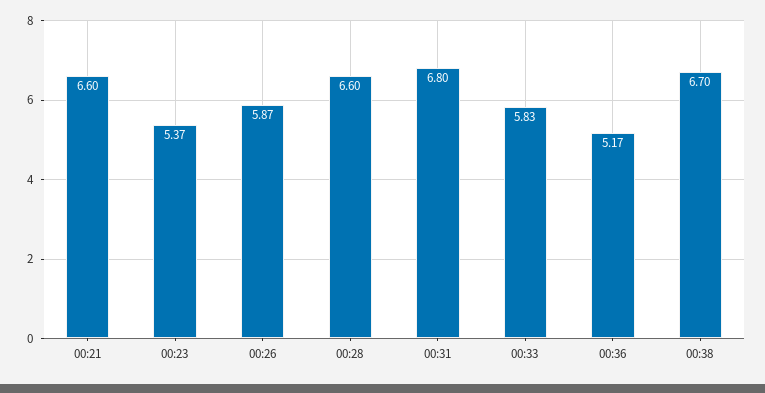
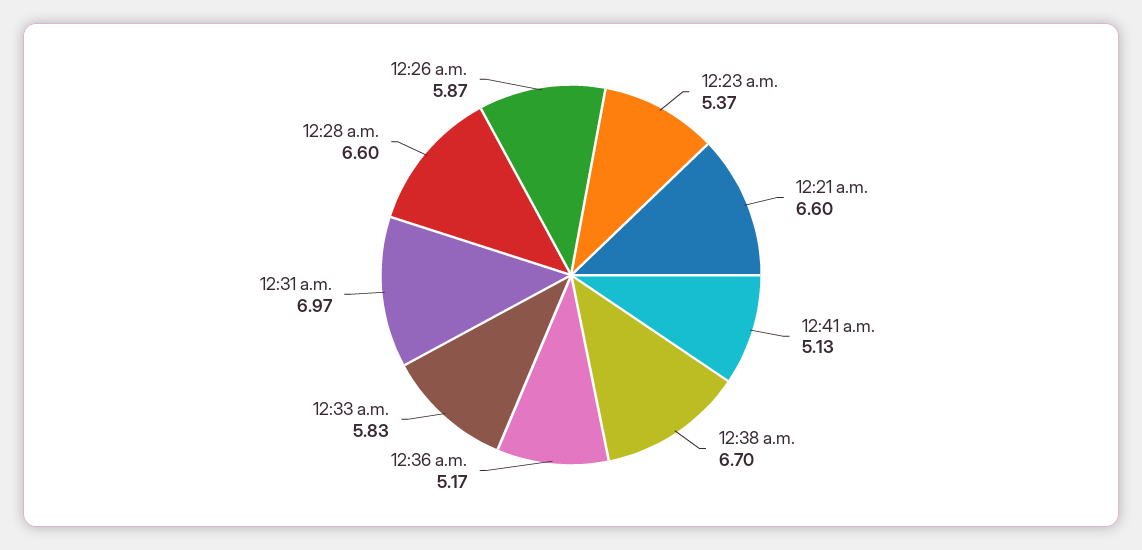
00:31: 6.8 -> 6.97
12:41 a.m.: none -> 5.13

